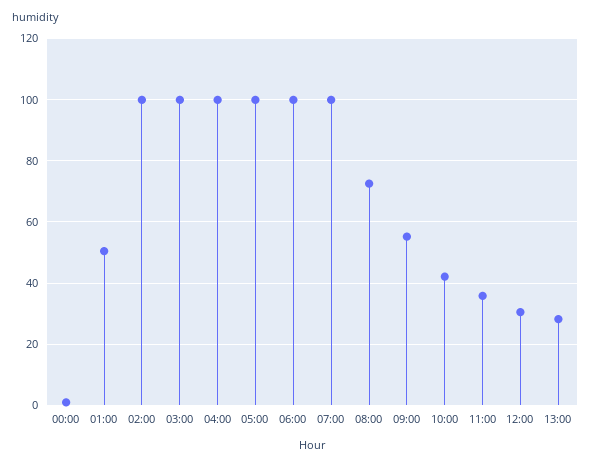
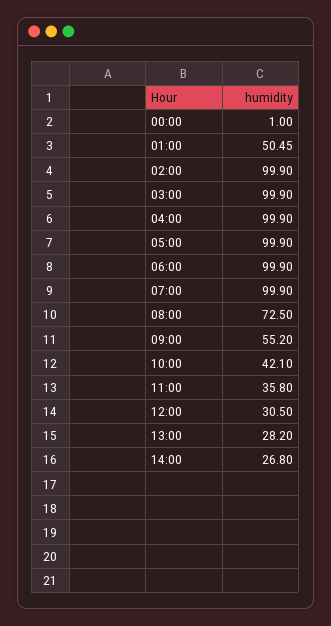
14:00: none -> 26.8

